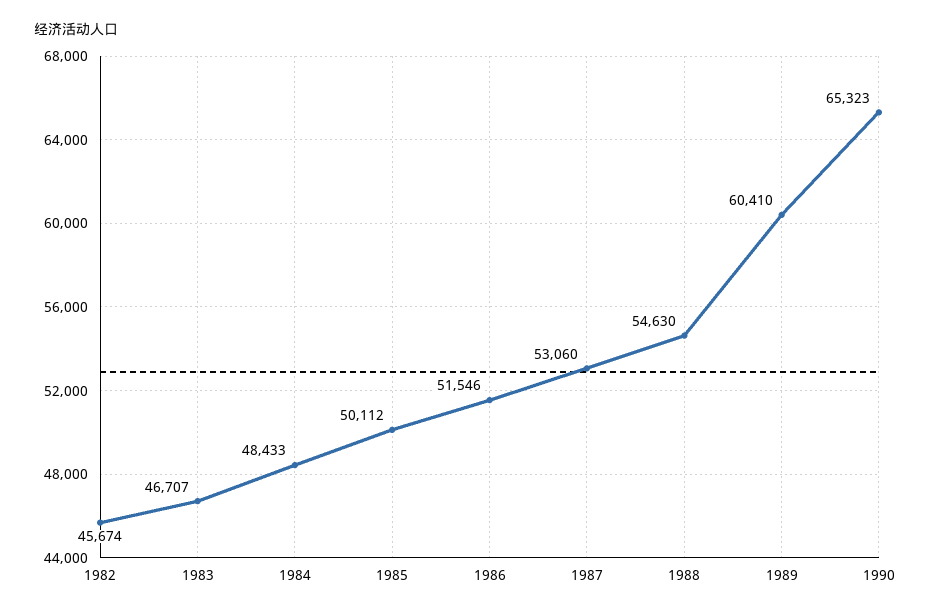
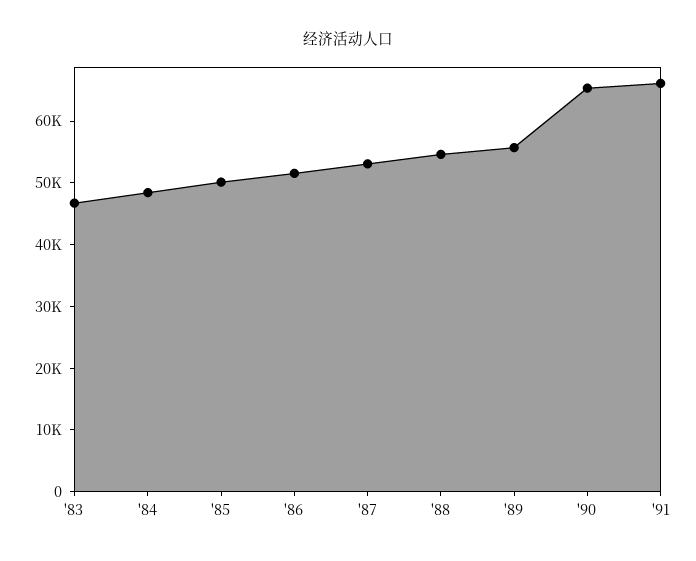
1982: 45674 -> none
1989: 60410 -> 56000
'91: none -> 66000

